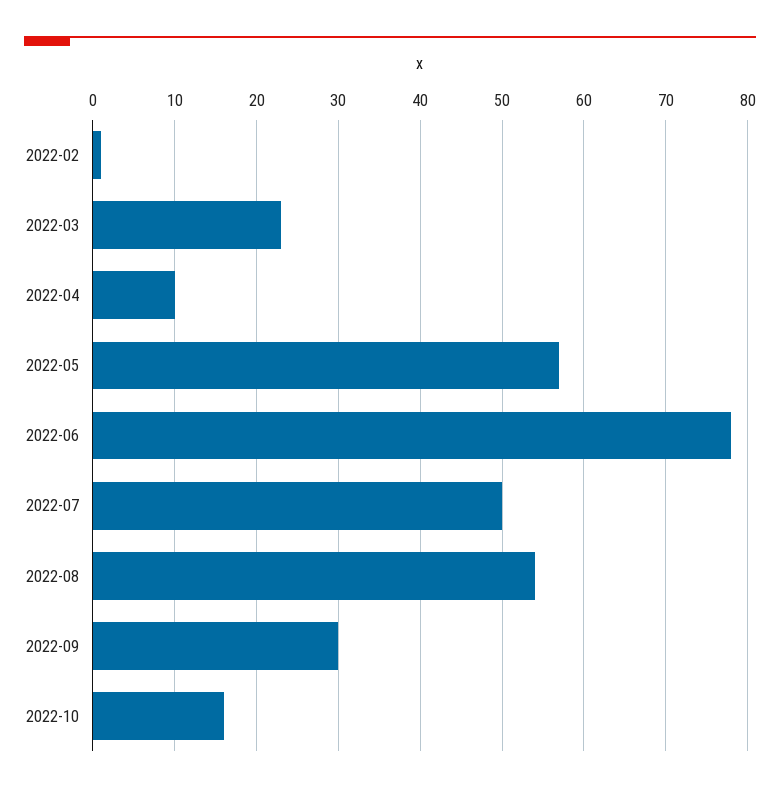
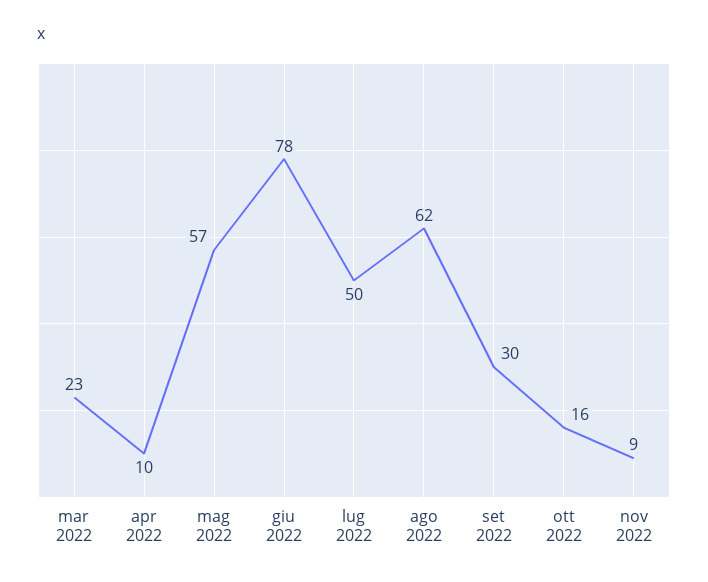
2022-02: 1 -> none
2022-08: 54 -> 62
nov 2022: none -> 9

